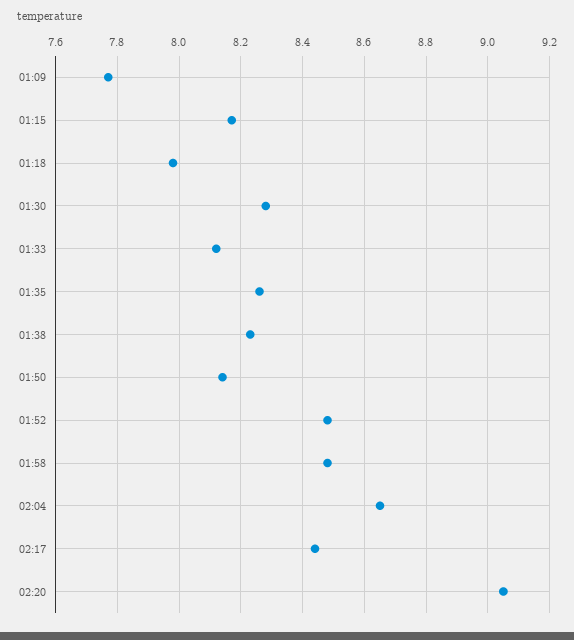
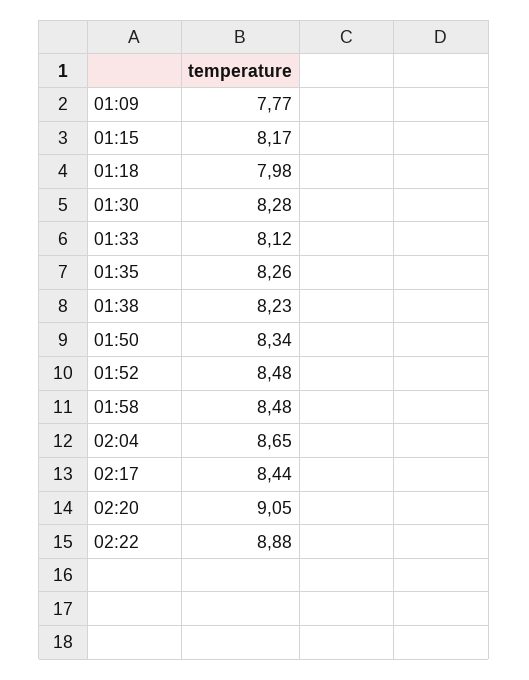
01:50: 8.15 -> 8.34
02:22: none -> 8.88

